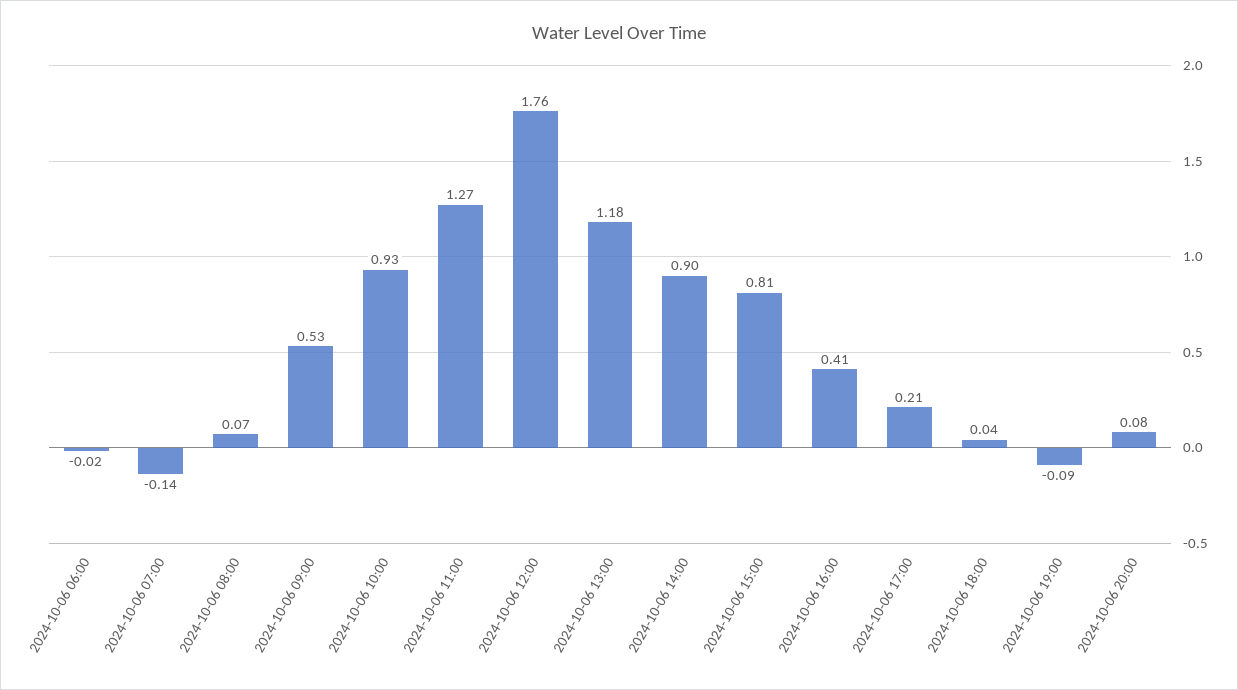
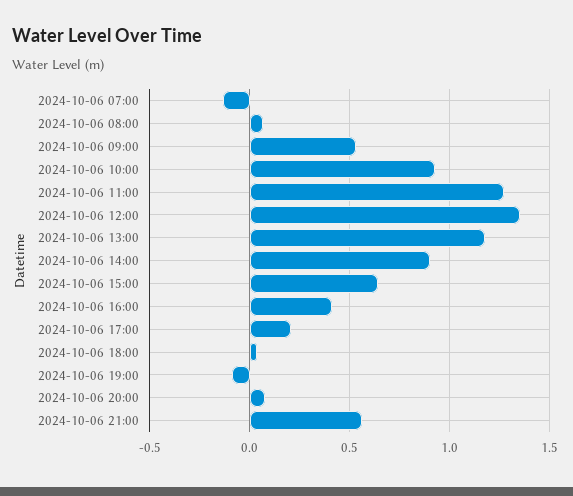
2024-10-06 06:00: -0.02 -> none
2024-10-06 12:00: 1.76 -> 1.35
2024-10-06 15:00: 0.81 -> 0.65
2024-10-06 21:00: none -> 0.55

